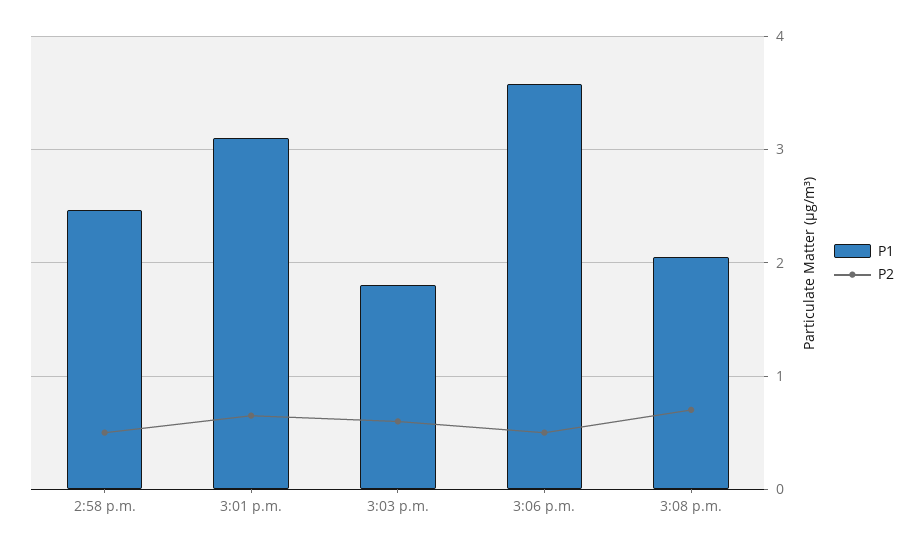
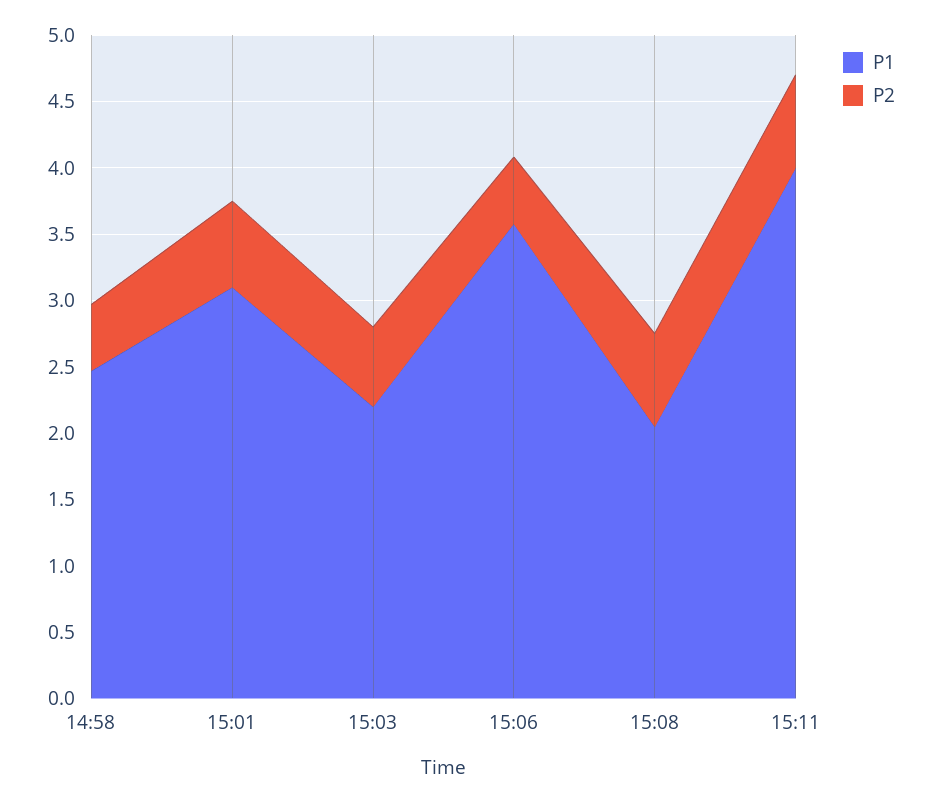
P1, 3:03 p.m.: 1.8 -> 2.2
P1, 15:11: none -> 4
P2, 15:11: none -> 0.7

